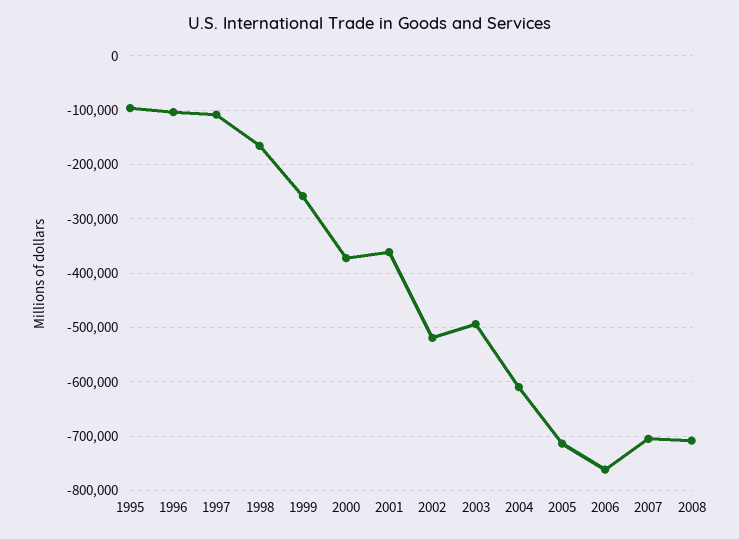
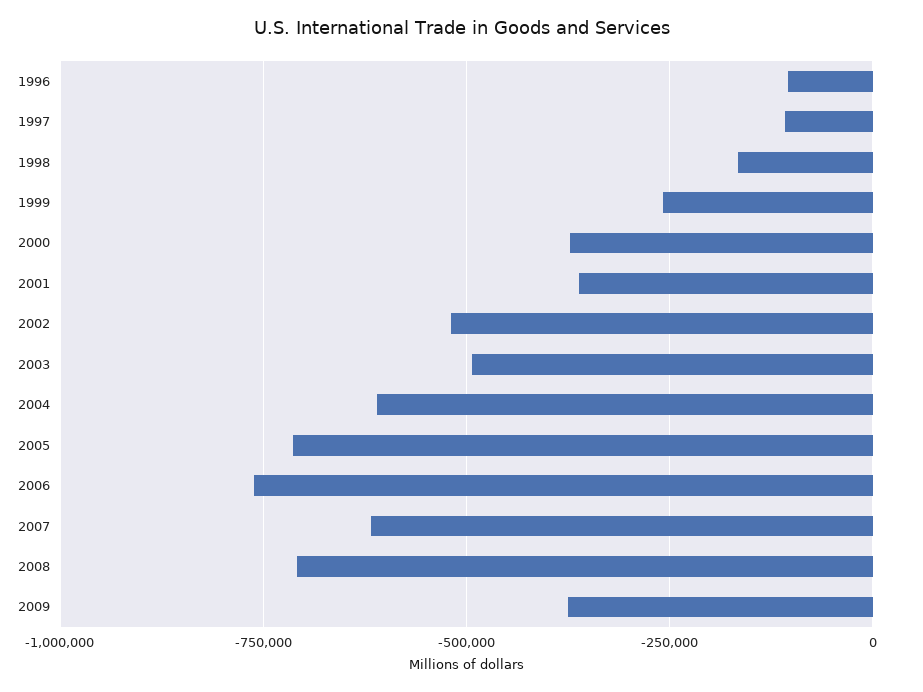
1995: -100000 -> none
2007: -700000 -> -625000
2009: none -> -375000

